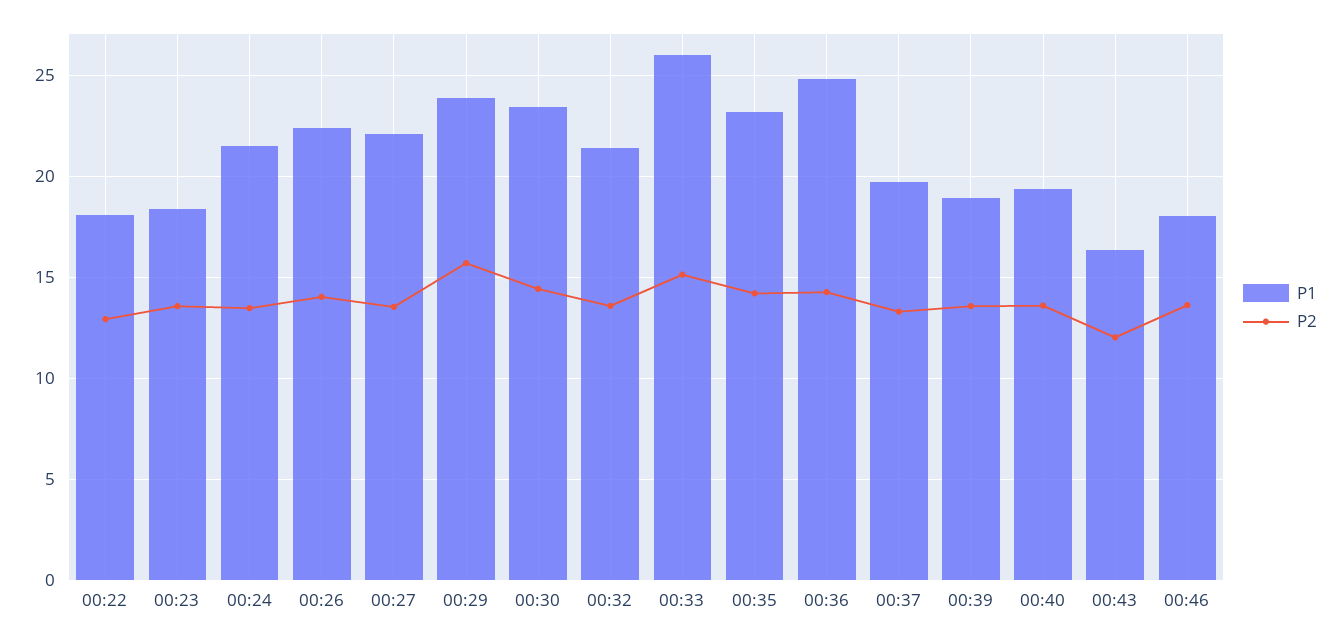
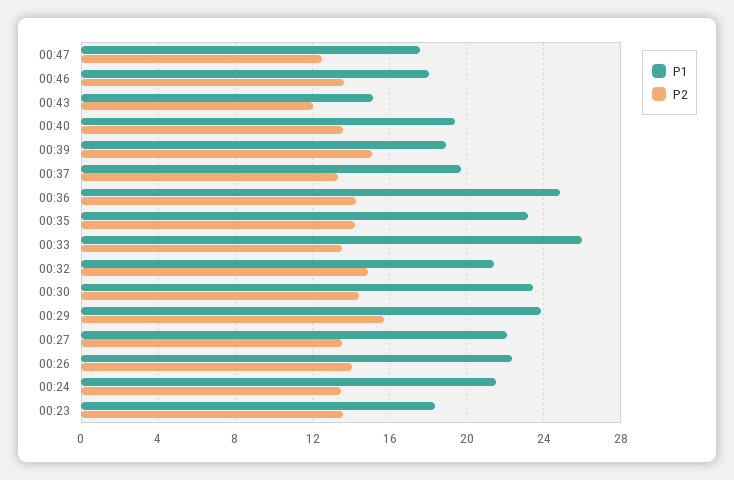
P1, 00:22: 18 -> none
P2, 00:22: 13 -> none
P2, 00:32: 13.5 -> 15
P2, 00:33: 15 -> 13.5
P2, 00:39: 13.5 -> 15
P1, 00:43: 16.5 -> 15
P1, 00:47: none -> 17.5
P2, 00:47: none -> 12.5

